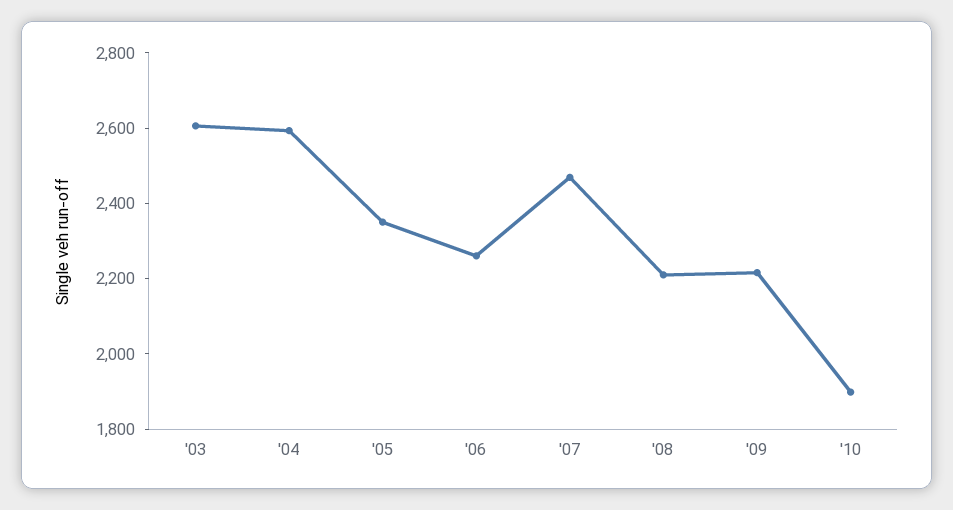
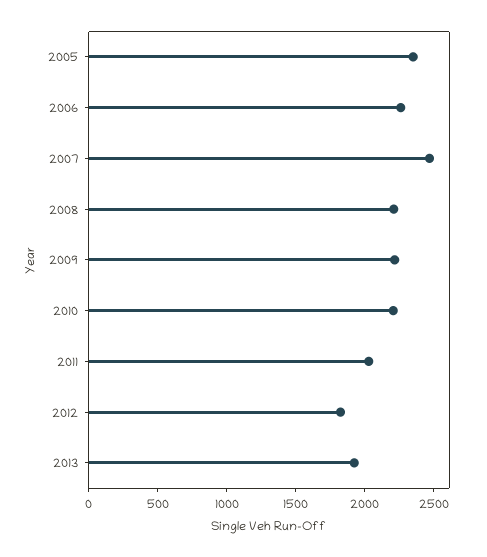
'03: 2600 -> none
'04: 2600 -> none
'10: 1900 -> 2200
2011: none -> 2000
2012: none -> 1800
2013: none -> 1900

